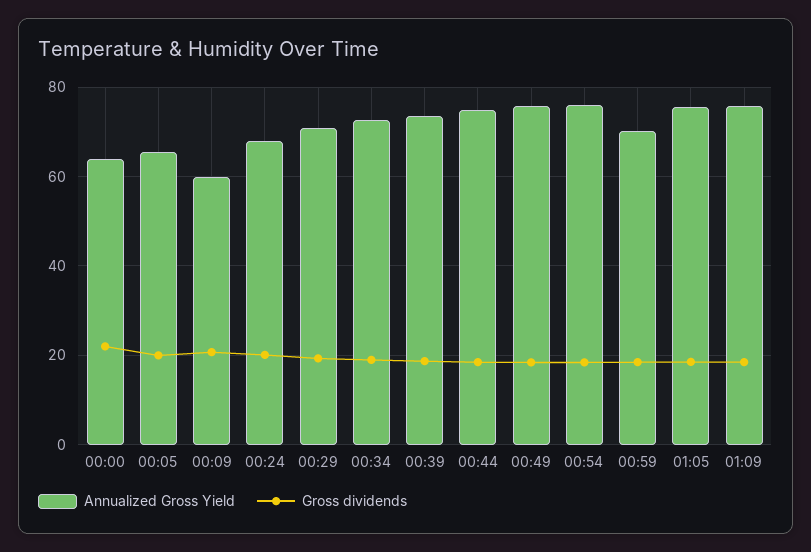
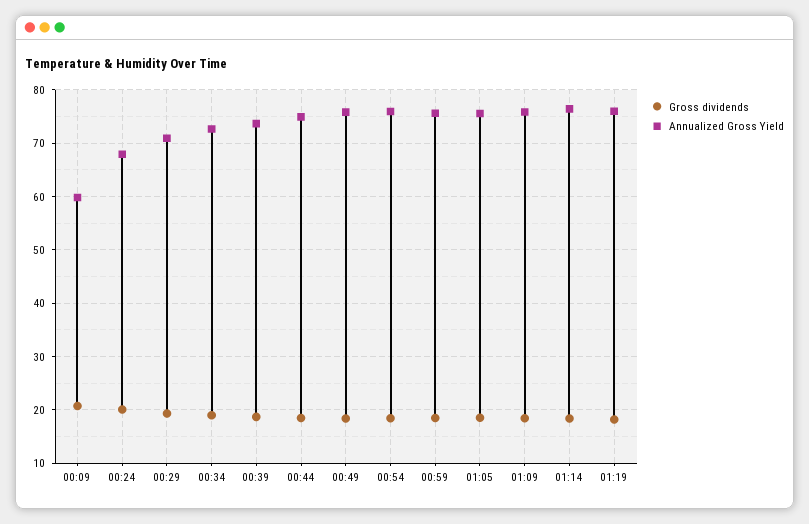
Annualized Gross Yield, 00:00: 64 -> none
Gross dividends, 00:00: 22 -> none
Annualized Gross Yield, 00:05: 66 -> none
Gross dividends, 00:05: 20 -> none
Annualized Gross Yield, 00:59: 70 -> 76
Gross dividends, 01:14: none -> 18
Annualized Gross Yield, 01:14: none -> 76
Gross dividends, 01:19: none -> 18
Annualized Gross Yield, 01:19: none -> 76

